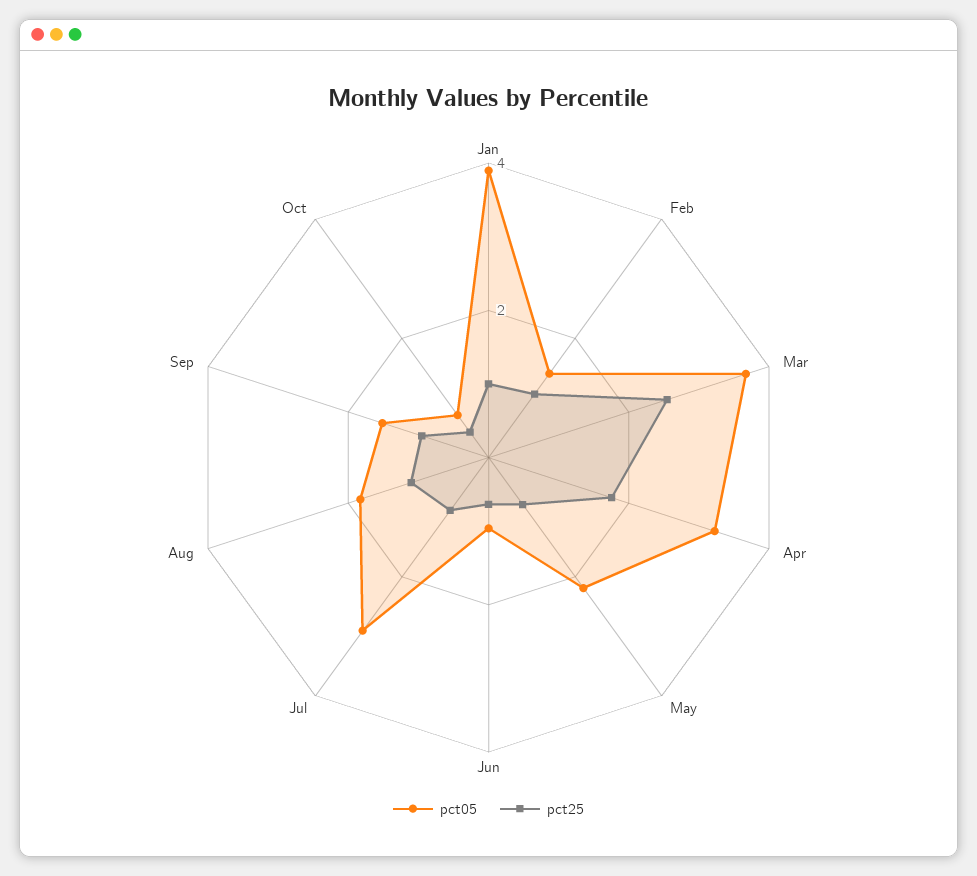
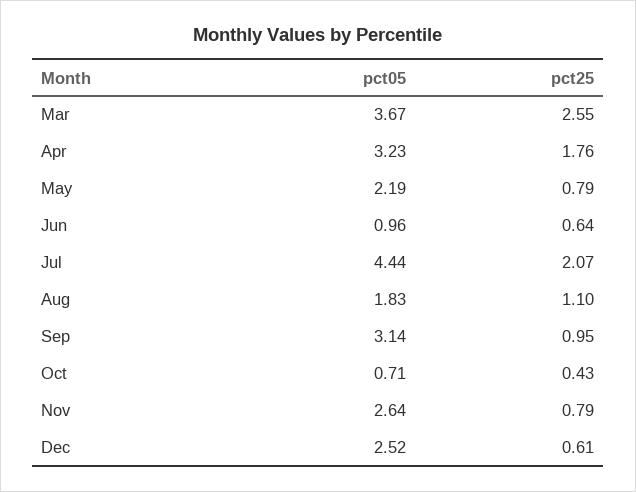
pct05, Jan: 4 -> none
pct25, Jan: 1 -> none
pct05, Feb: 1.5 -> none
pct25, Feb: 1 -> none
pct05, Jul: 3 -> 4.44
pct25, Jul: 1 -> 2.07
pct05, Sep: 1.5 -> 3.14
pct05, Nov: none -> 2.64
pct25, Nov: none -> 0.79
pct05, Dec: none -> 2.52
pct25, Dec: none -> 0.61

